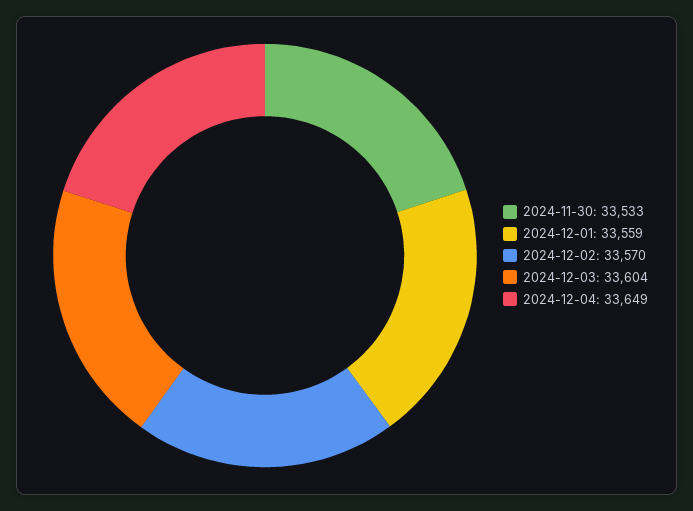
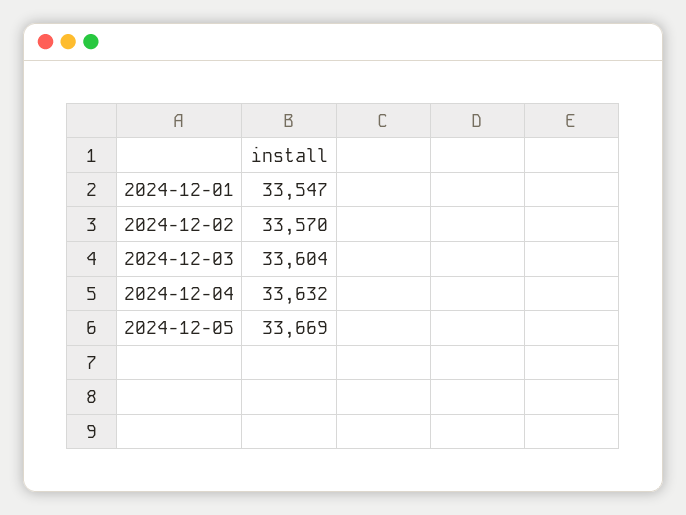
2024-11-30: 33533 -> none
2024-12-01: 33559 -> 33547
2024-12-04: 33649 -> 33632
2024-12-05: none -> 33669

